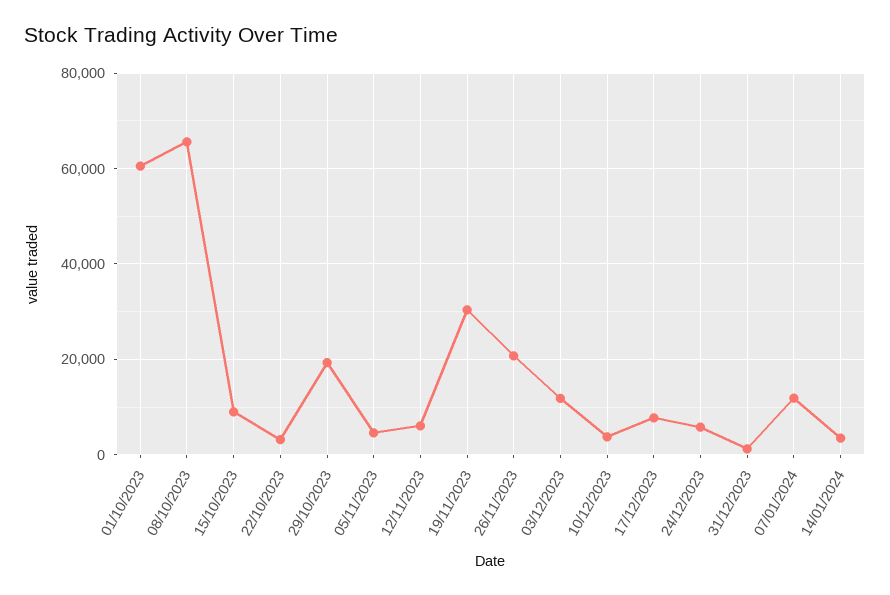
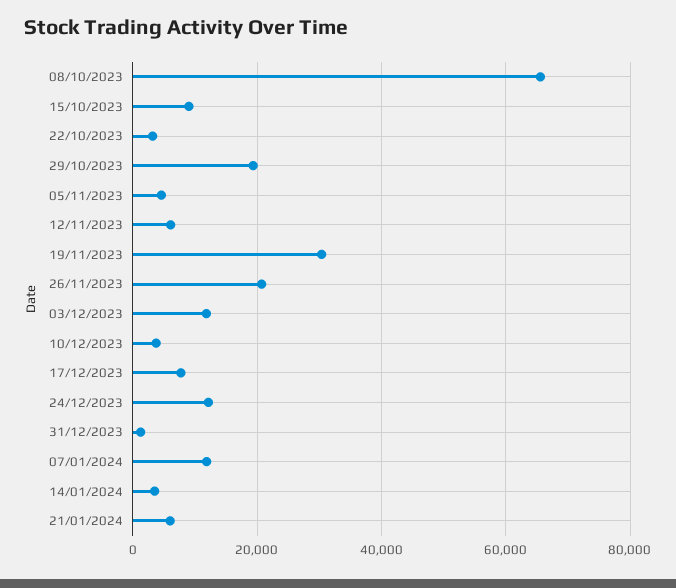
01/10/2023: 60000 -> none
24/12/2023: 6000 -> 12000
21/01/2024: none -> 6000

